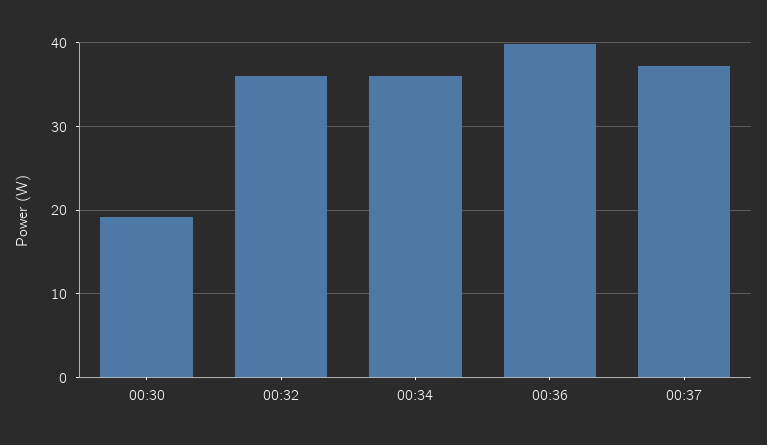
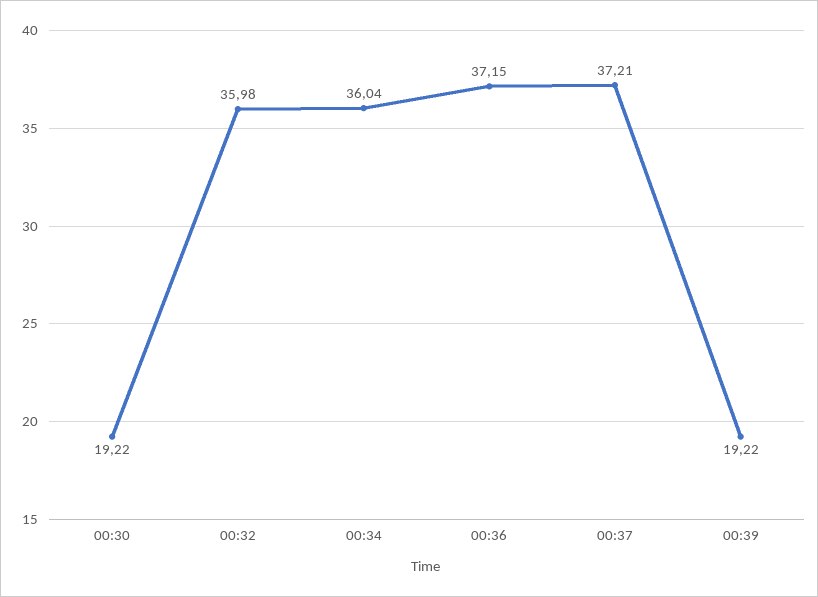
00:36: 40 -> 37.15
00:39: none -> 19.22

